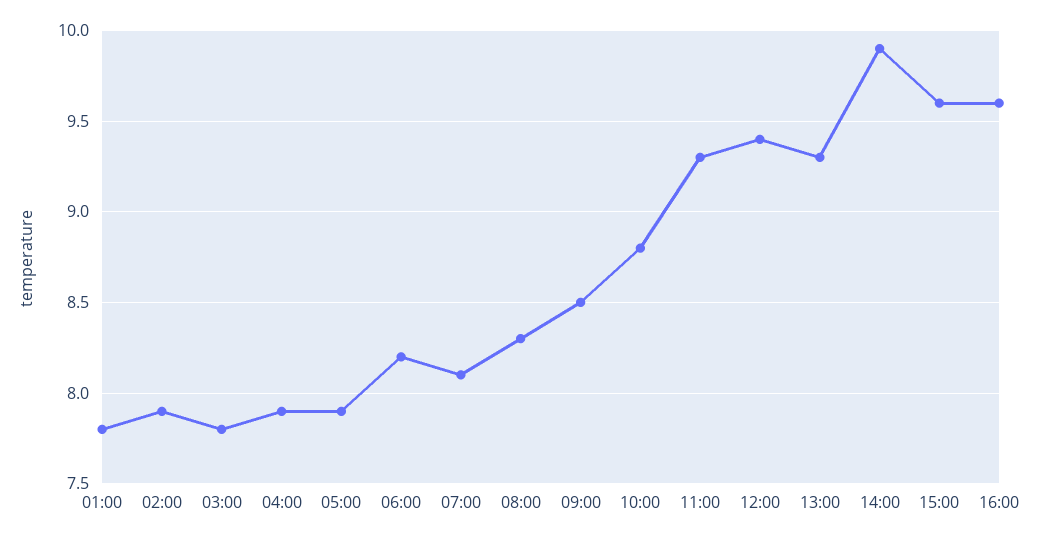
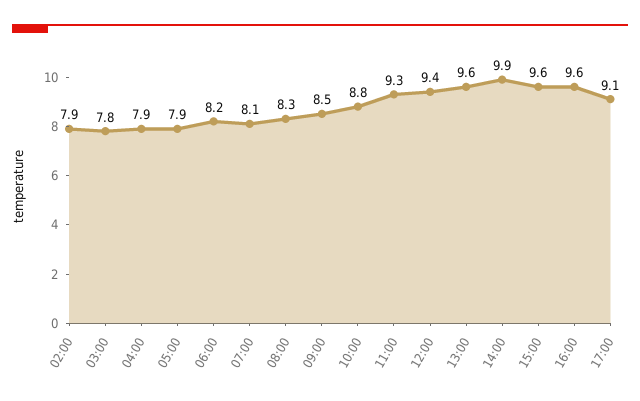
01:00: 7.8 -> none
13:00: 9.3 -> 9.6
17:00: none -> 9.1

